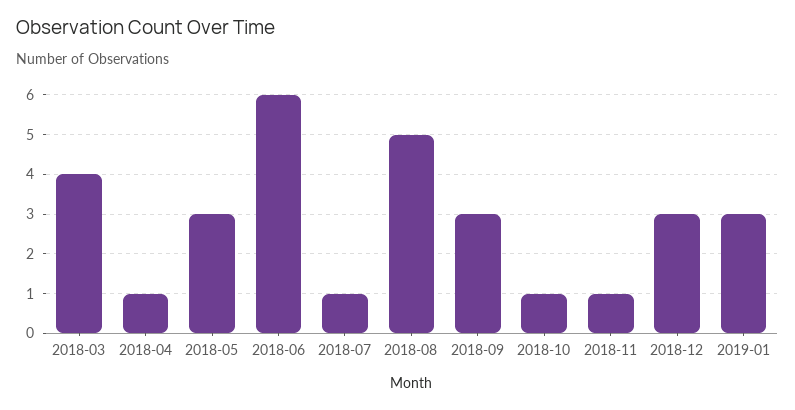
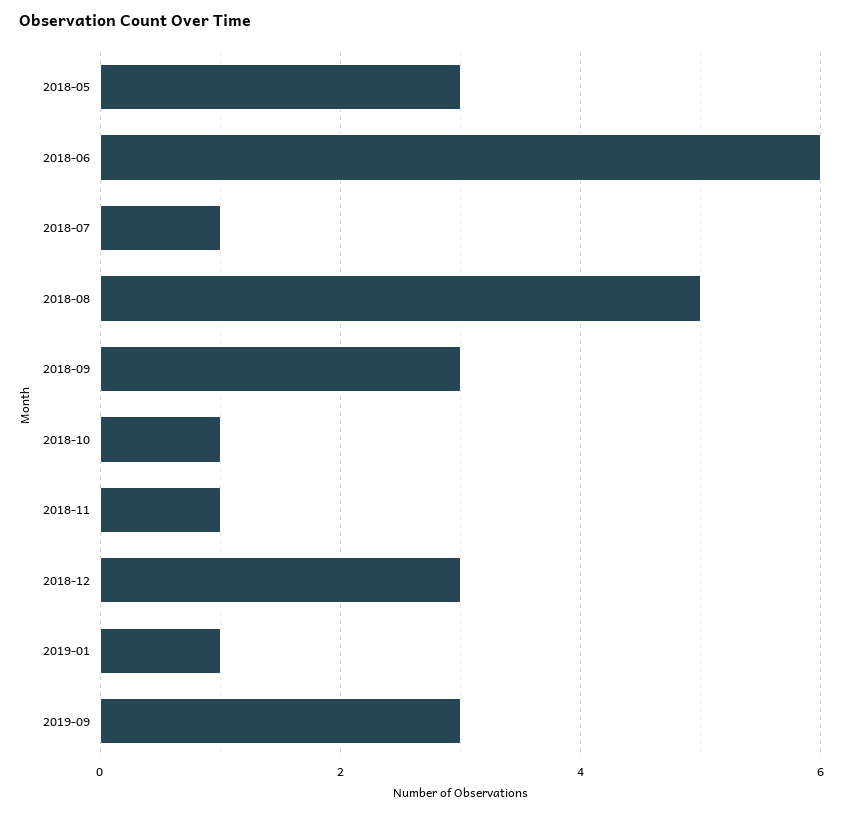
2018-03: 4 -> none
2018-04: 1 -> none
2019-01: 3 -> 1
2019-09: none -> 3

